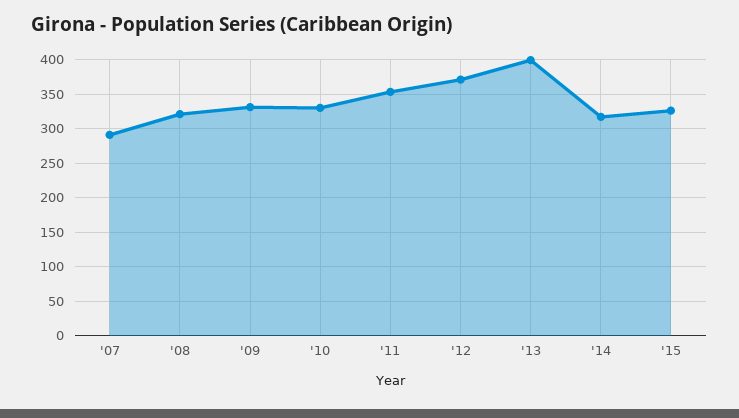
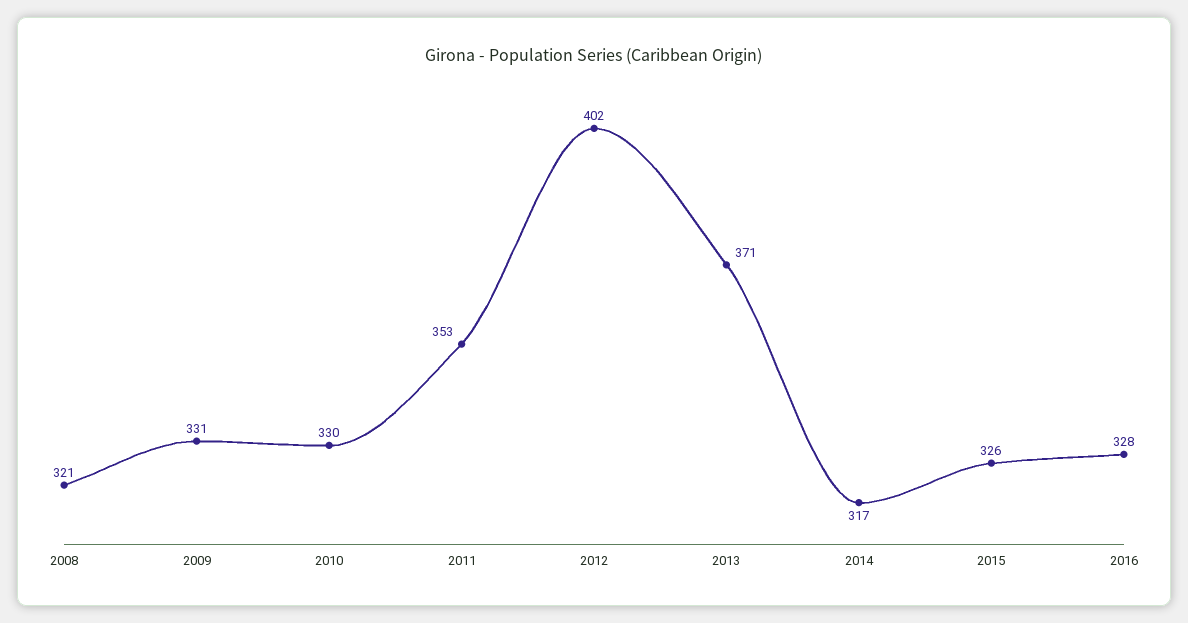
'07: 290 -> none
'12: 370 -> 402
'13: 400 -> 371
2016: none -> 328

